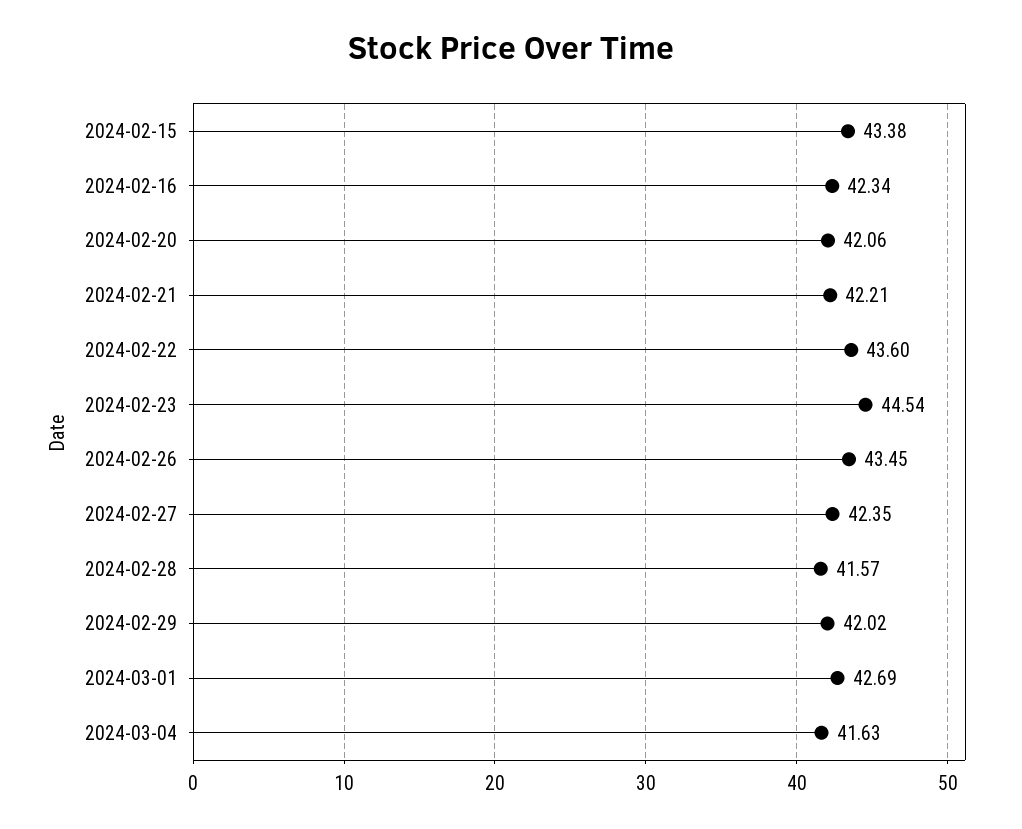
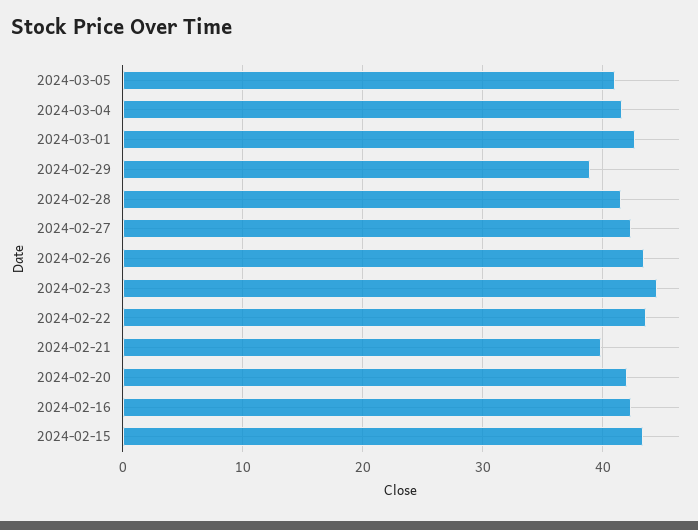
2024-02-21: 42.21 -> 40
2024-02-29: 42.02 -> 39
2024-03-05: none -> 41

